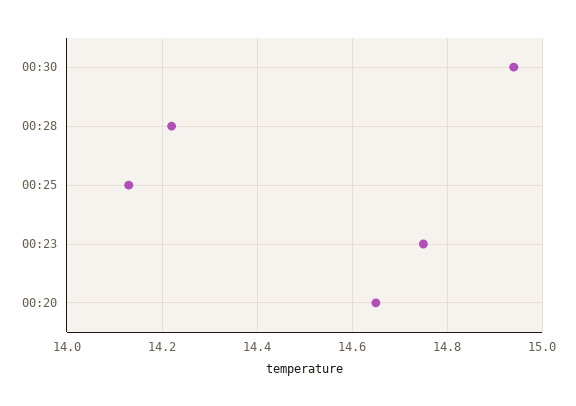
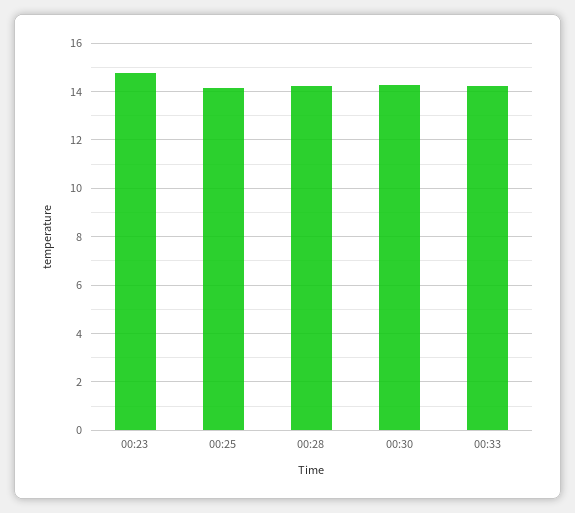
00:30: 14.95 -> 14.25
00:20: 14.65 -> none
00:33: none -> 14.25

